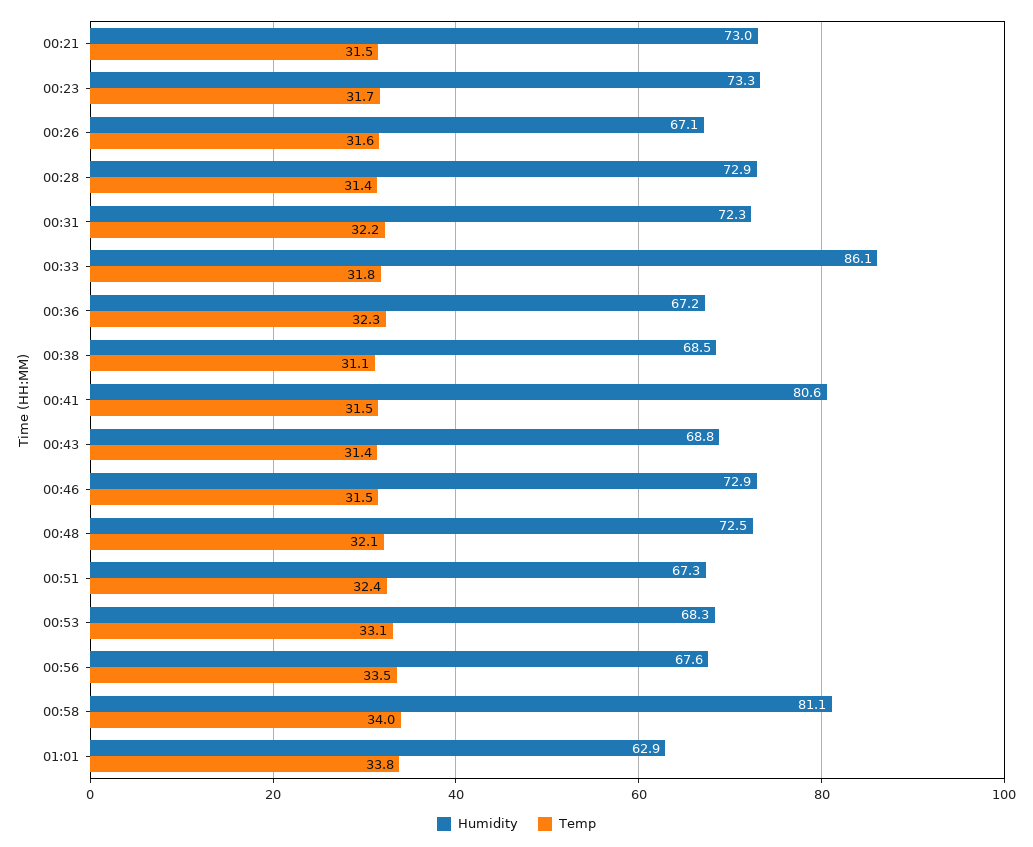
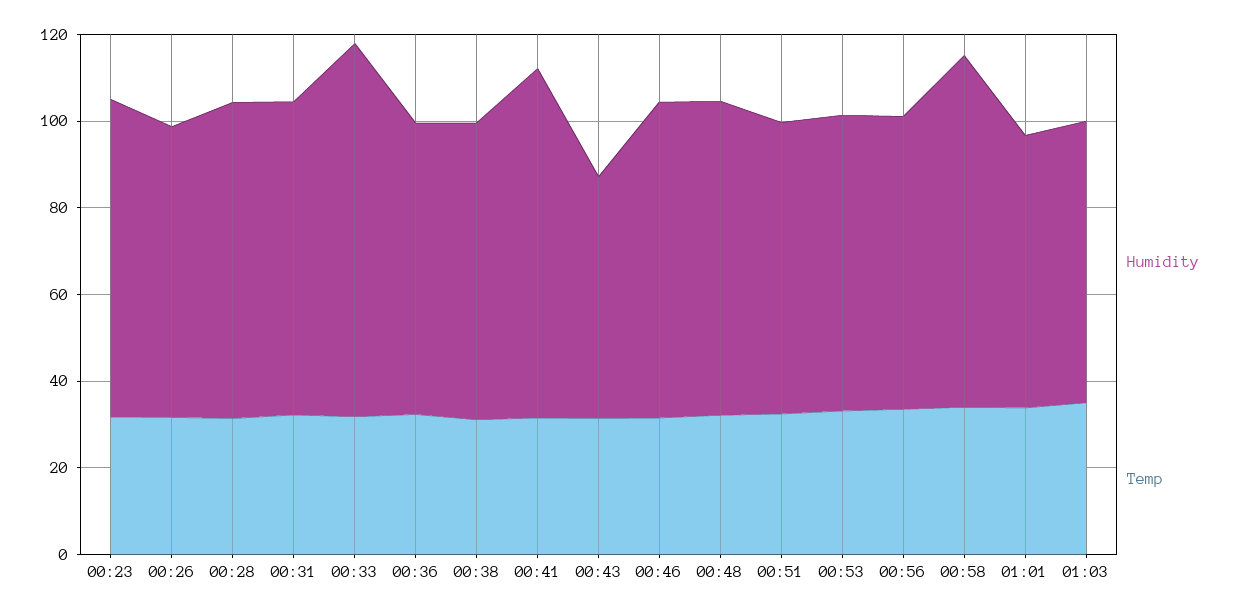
Humidity, 00:21: 73 -> none
Temp, 00:21: 31.5 -> none
Humidity, 00:43: 68.8 -> 55
Humidity, 01:03: none -> 65
Temp, 01:03: none -> 35

